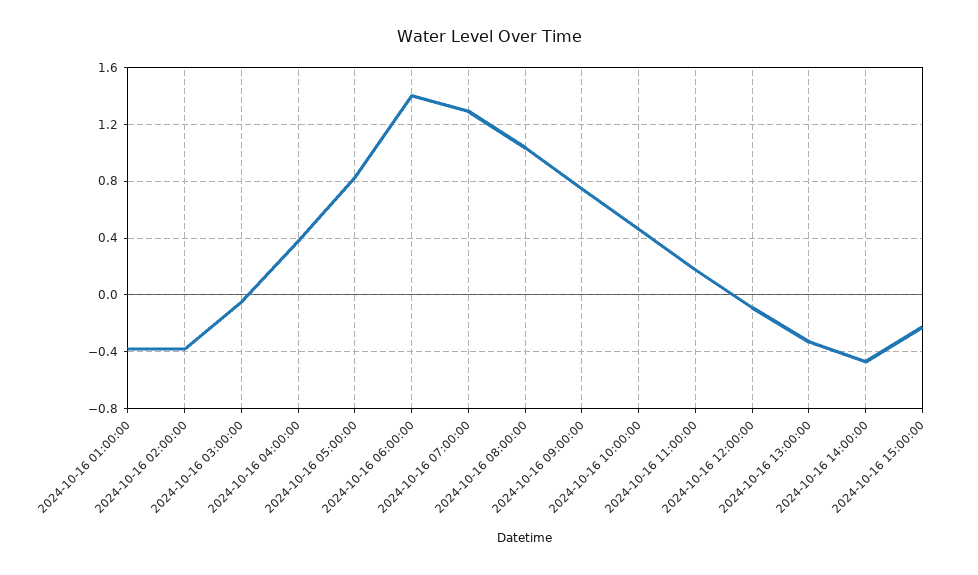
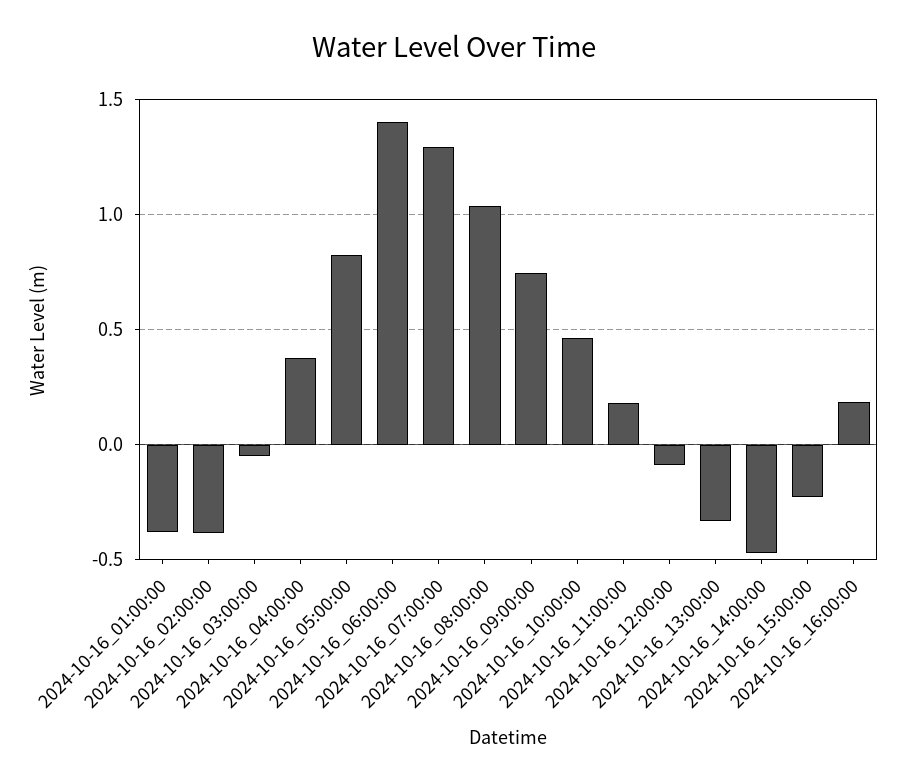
2024-10-16_16:00:00: none -> 0.2

